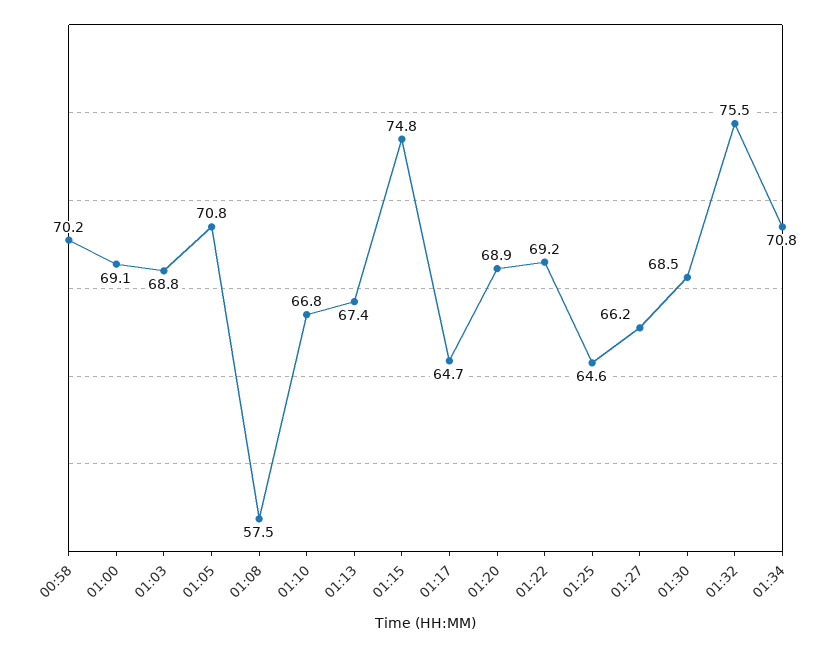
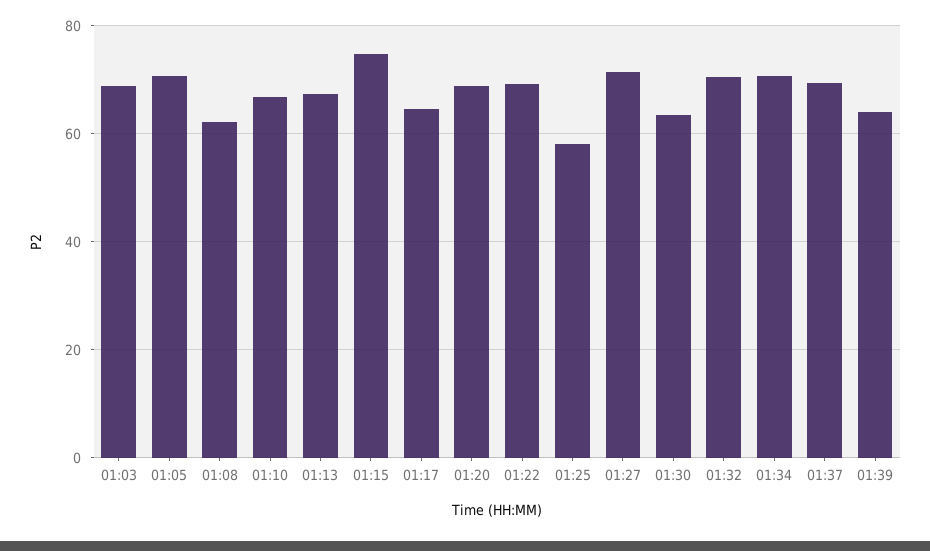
00:58: 70.2 -> none
01:00: 69.1 -> none
01:08: 57.5 -> 62
01:25: 64.6 -> 58
01:27: 66.2 -> 72
01:30: 68.5 -> 64
01:32: 75.5 -> 70
01:37: none -> 70
01:39: none -> 64

